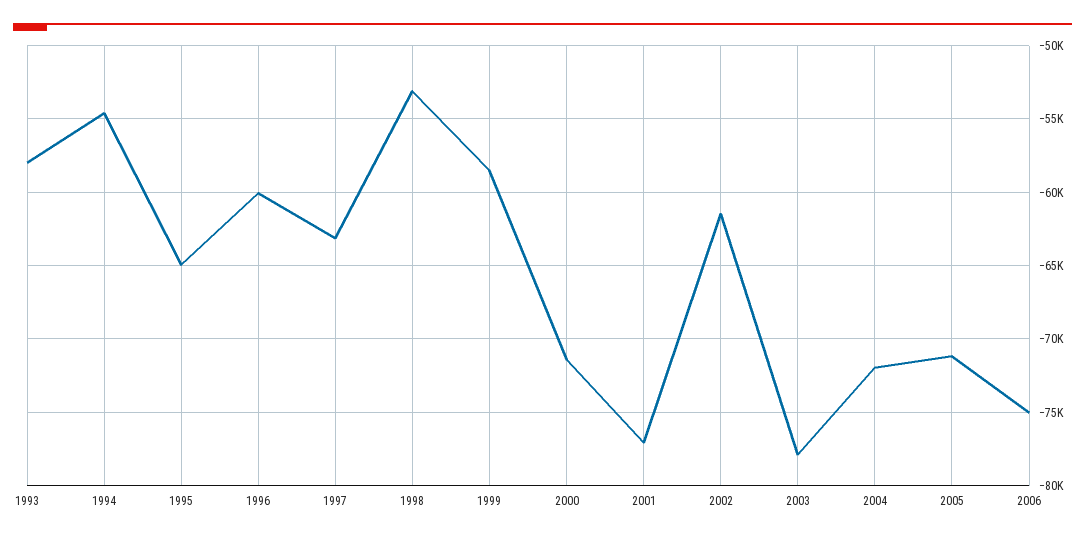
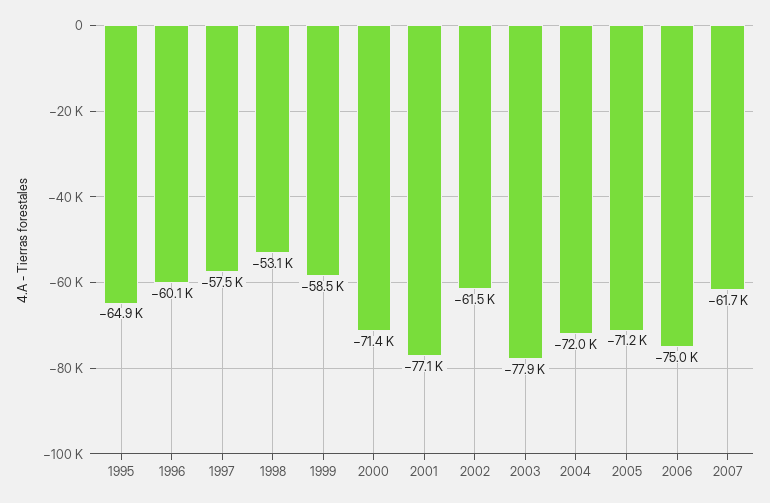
1993: -58000 -> none
1994: -54500 -> none
1997: -63000 -> -57500
2007: none -> -61700

